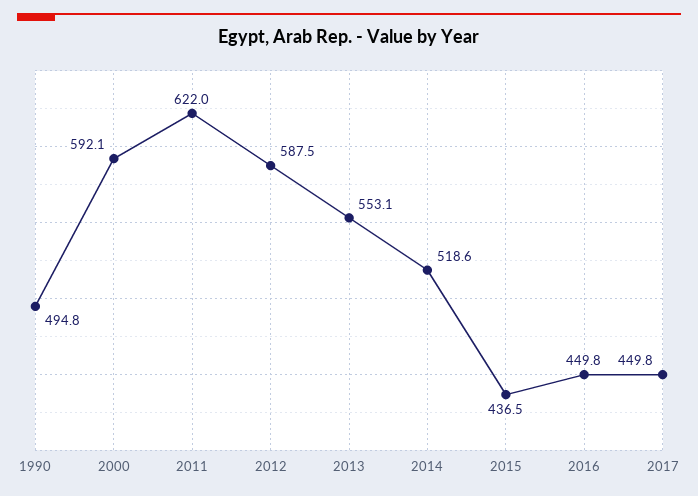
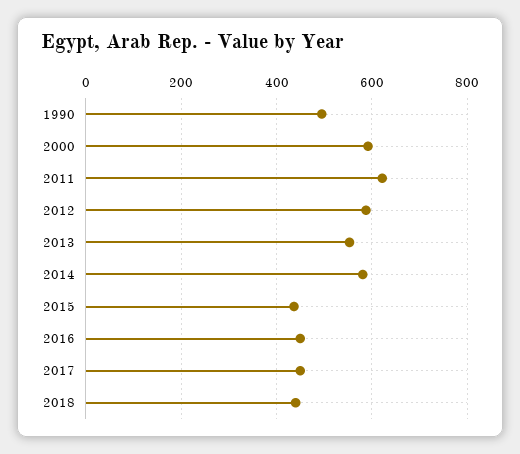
2014: 518.6 -> 580
2018: none -> 440

